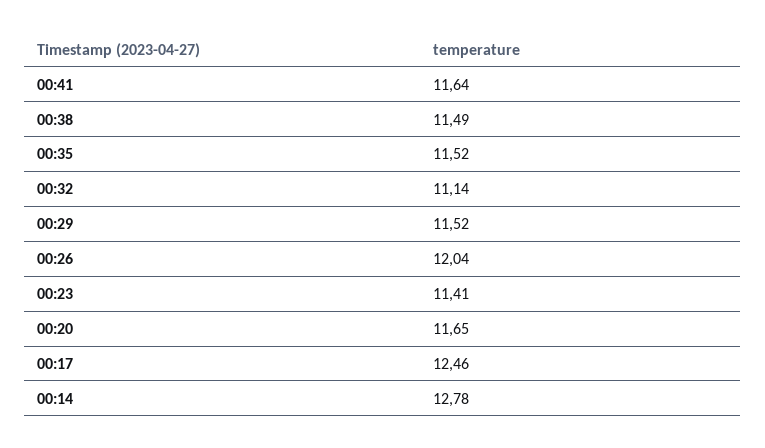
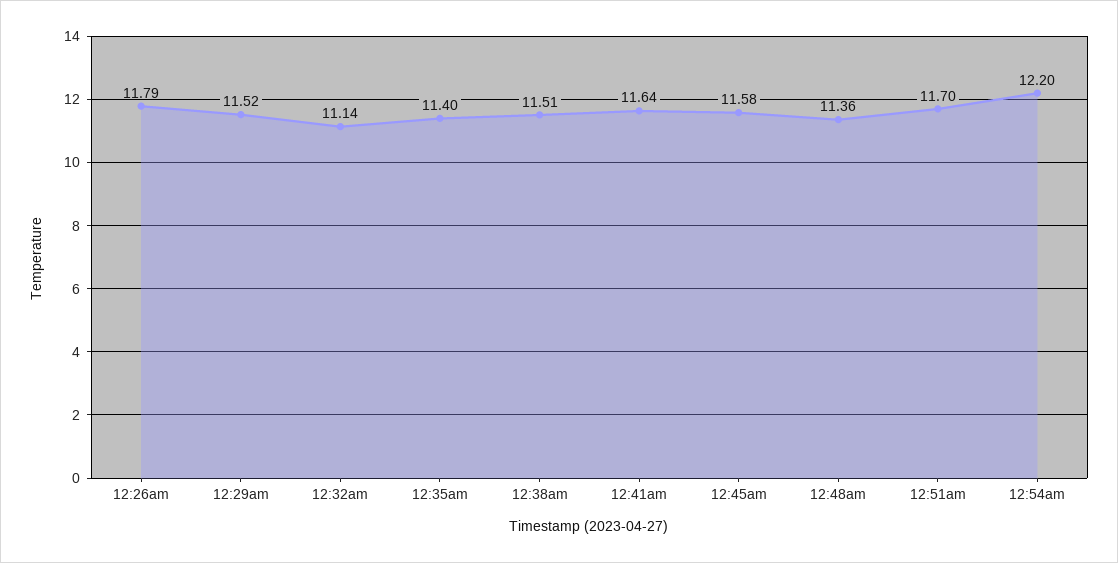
00:38: 11.49 -> 11.51
00:35: 11.52 -> 11.4
00:26: 12.04 -> 11.79
00:23: 11.41 -> none
00:20: 11.65 -> none
00:17: 12.46 -> none
00:14: 12.78 -> none
12:45am: none -> 11.58
12:48am: none -> 11.36
12:51am: none -> 11.7
12:54am: none -> 12.2

